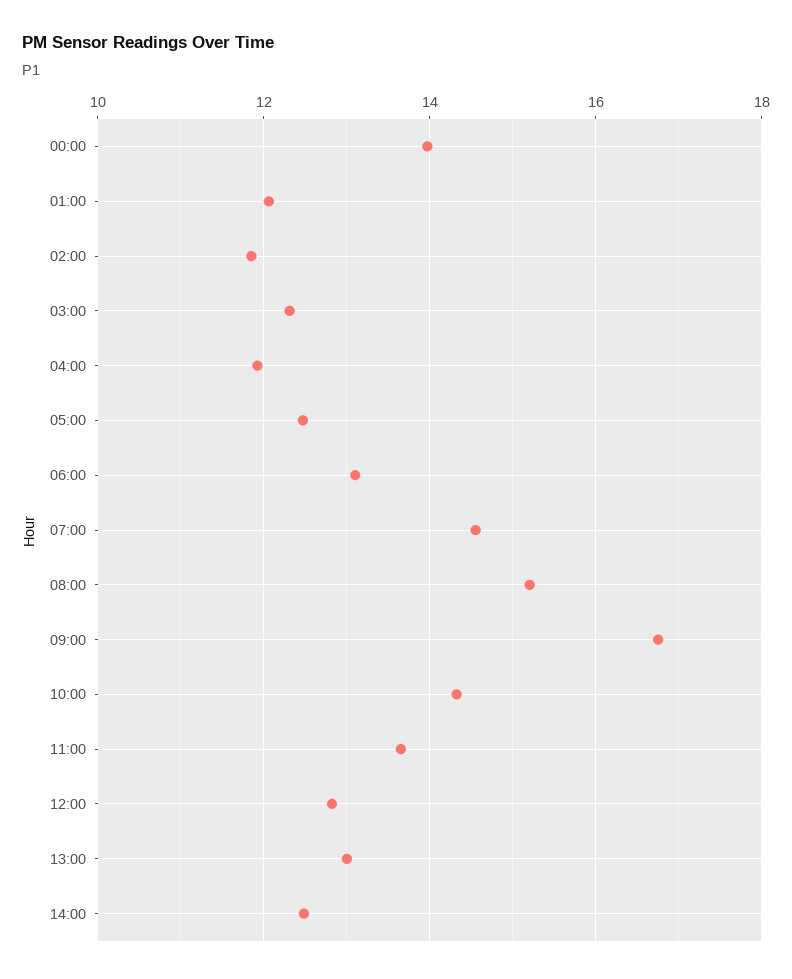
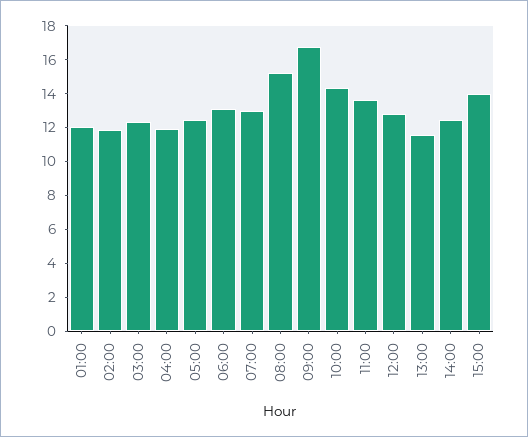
00:00: 14 -> none
07:00: 14.6 -> 13
13:00: 13 -> 11.5
15:00: none -> 14

